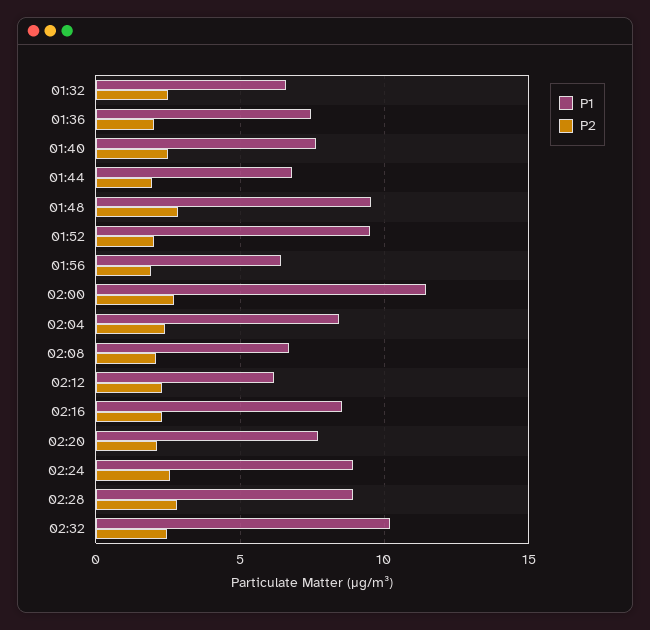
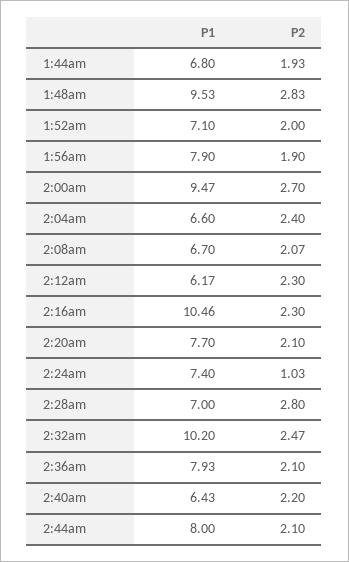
P1, 01:32: 6.5 -> none
P2, 01:32: 2.5 -> none
P1, 01:36: 7.5 -> none
P2, 01:36: 2 -> none
P1, 01:40: 7.5 -> none
P2, 01:40: 2.5 -> none
P1, 01:52: 9.5 -> 7.1
P1, 01:56: 6.5 -> 7.9
P1, 02:00: 11.5 -> 9.47
P1, 02:04: 8.5 -> 6.6
P1, 02:16: 8.5 -> 10.46
P1, 02:24: 9 -> 7.4
P2, 02:24: 2.5 -> 1.03
P1, 02:28: 9 -> 7
P1, 2:36am: none -> 7.93
P2, 2:36am: none -> 2.1
P1, 2:40am: none -> 6.43
P2, 2:40am: none -> 2.2
P1, 2:44am: none -> 8
P2, 2:44am: none -> 2.1

